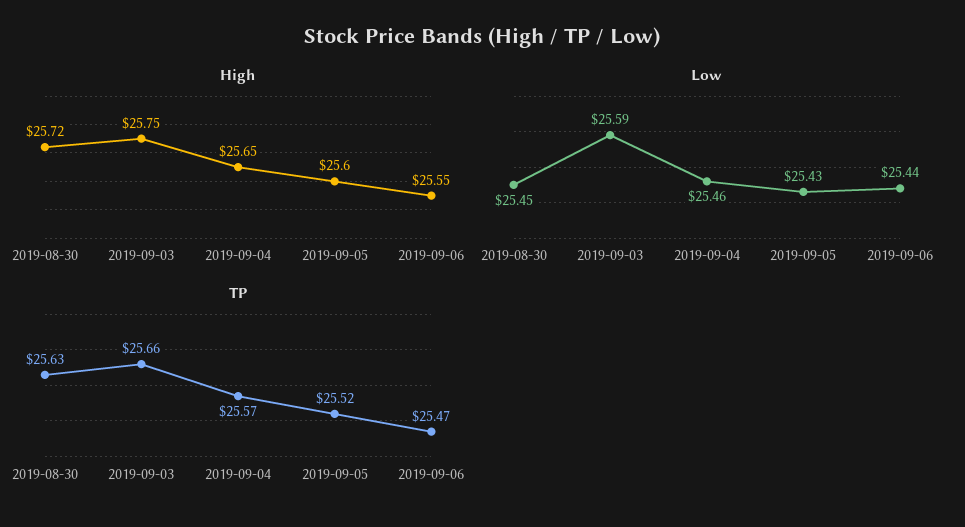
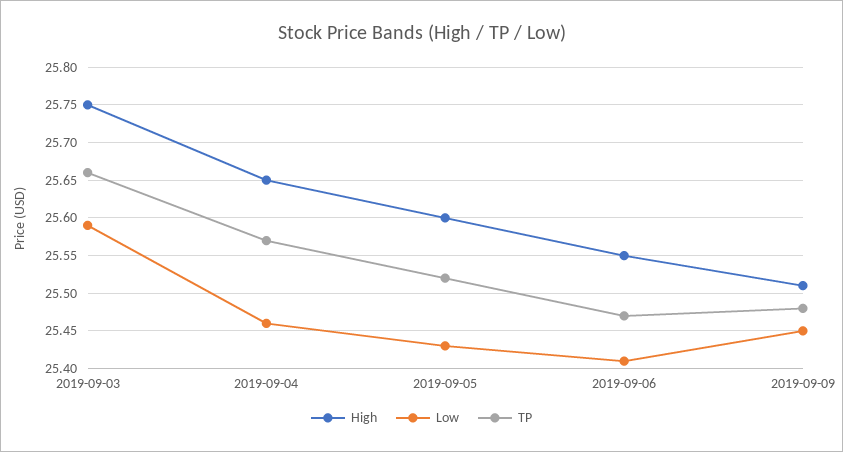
High, 2019-08-30: 25.72 -> none
Low, 2019-08-30: 25.45 -> none
Low, 2019-09-06: 25.44 -> 25.41
TP, 2019-08-30: 25.63 -> none
High, 2019-09-09: none -> 25.51
Low, 2019-09-09: none -> 25.45
TP, 2019-09-09: none -> 25.48

